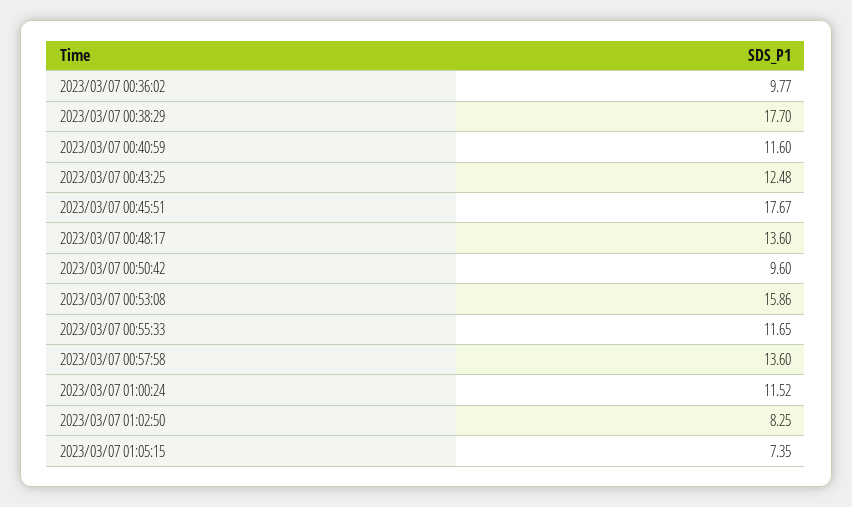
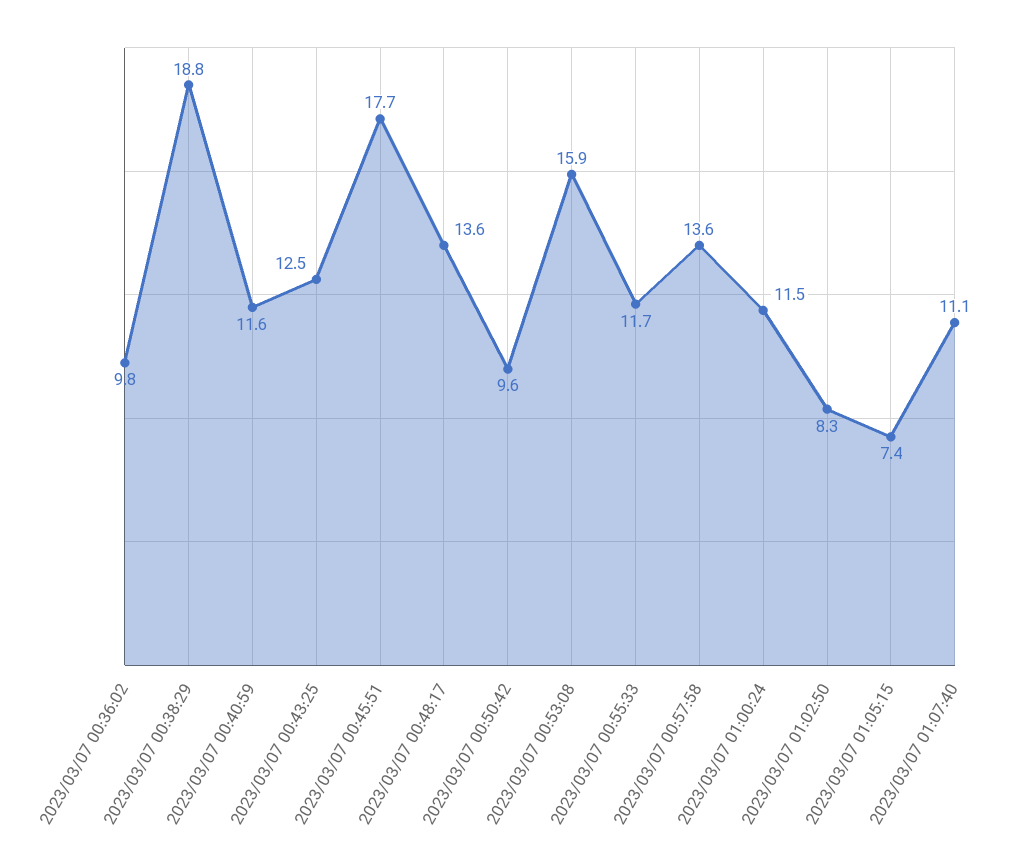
2023/03/07 00:38:29: 17.7 -> 18.8
2023/03/07 01:07:40: none -> 11.1

